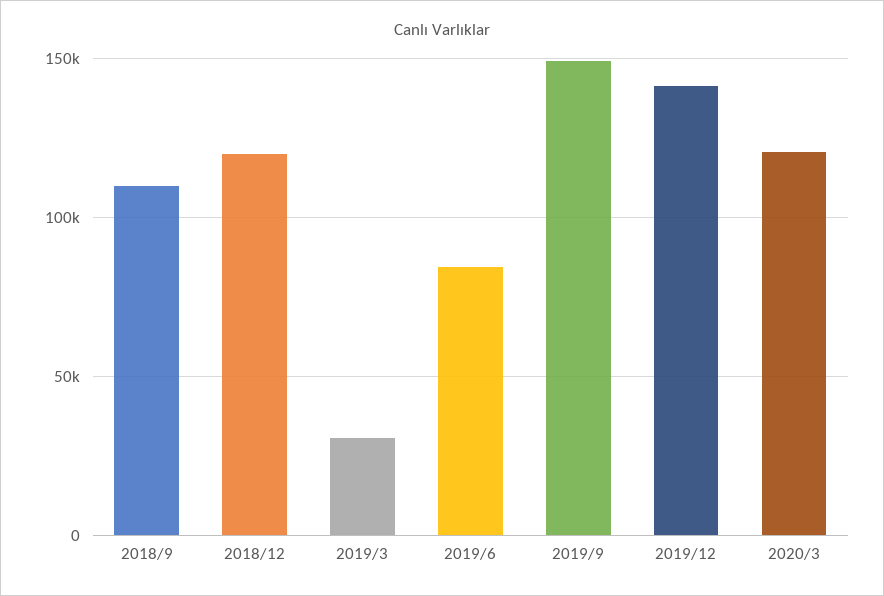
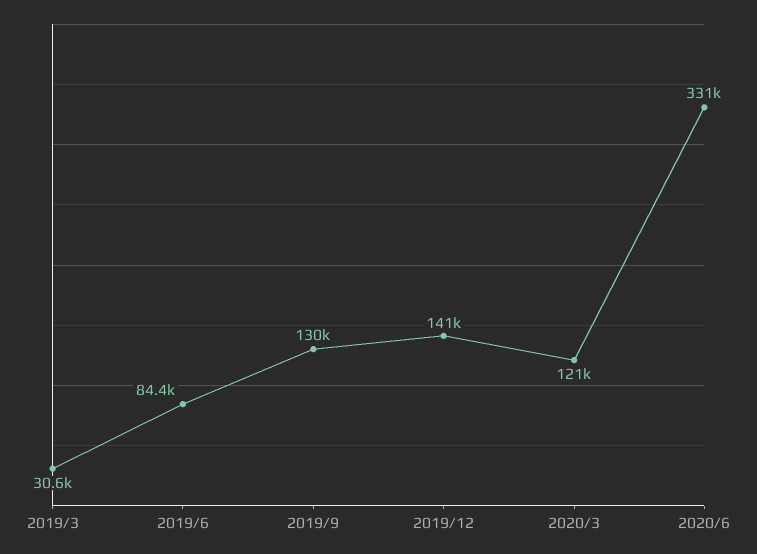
2018/9: 110000 -> none
2018/12: 120000 -> none
2019/9: 150000 -> 130000
2020/6: none -> 331000

